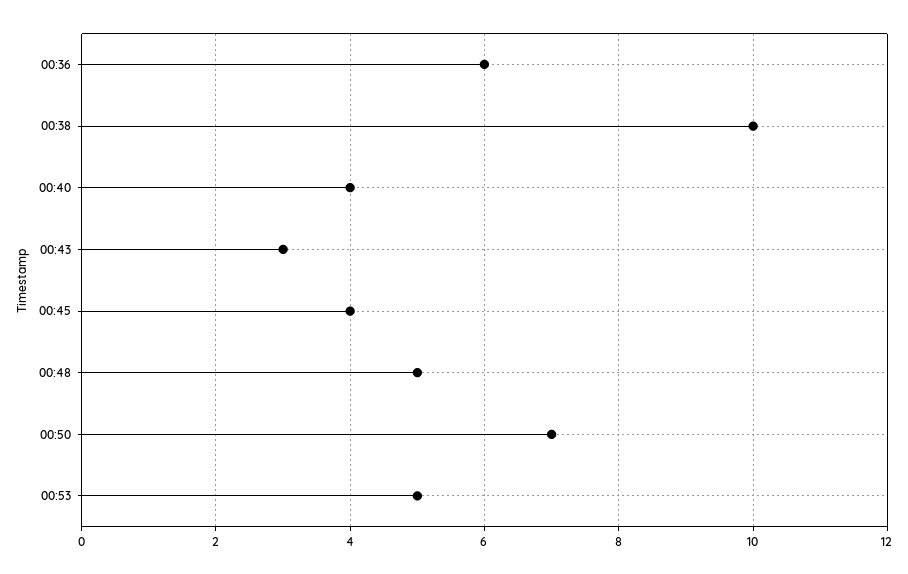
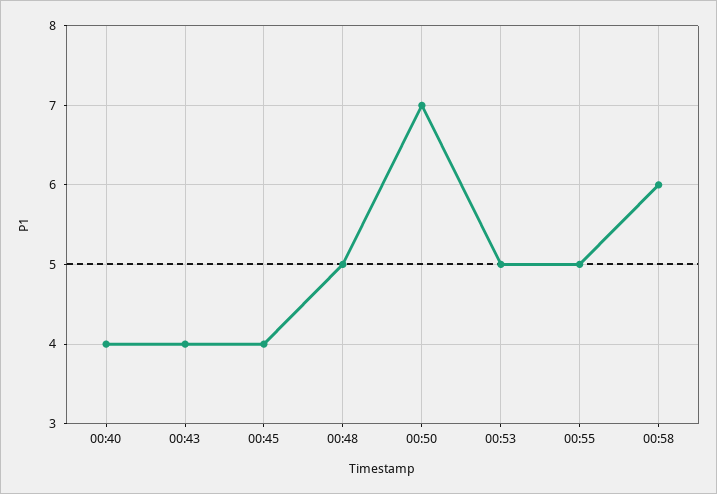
00:36: 6 -> none
00:38: 10 -> none
00:43: 3 -> 4
00:55: none -> 5
00:58: none -> 6

